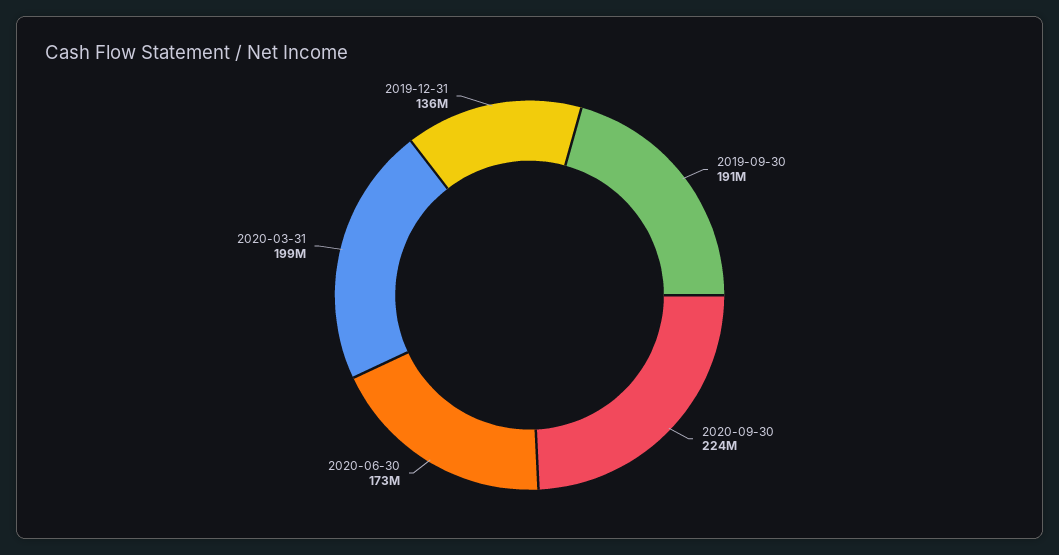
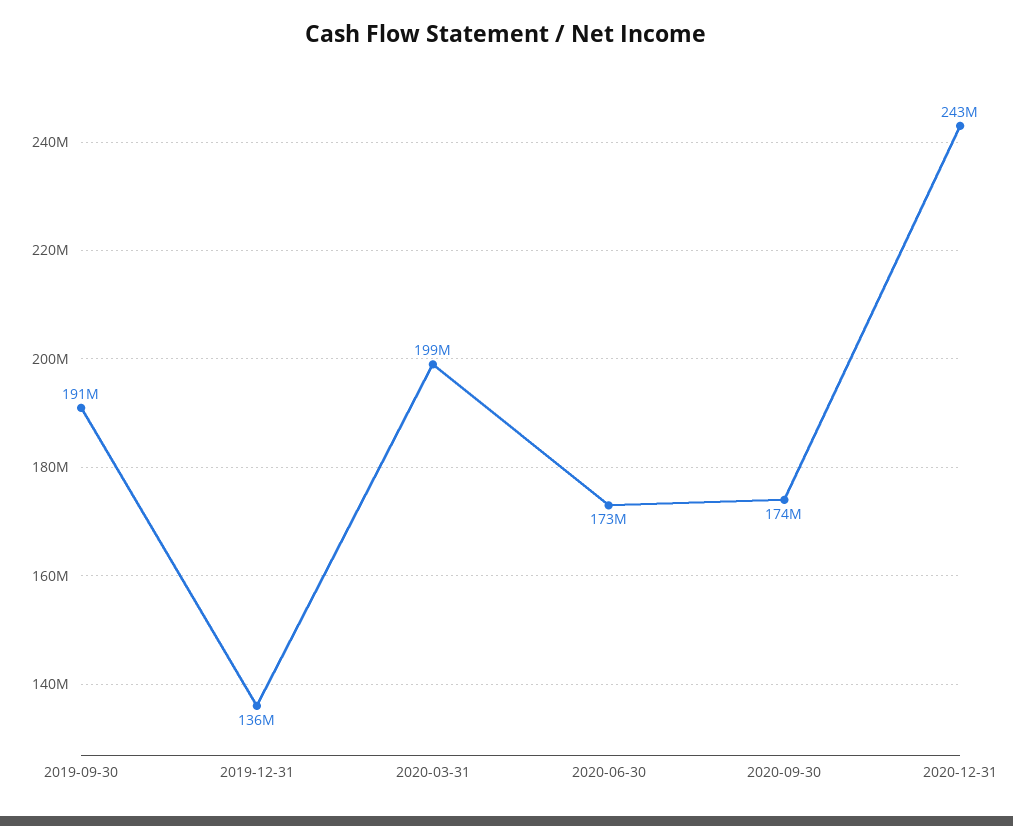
2020-09-30: 224000000 -> 174000000
2020-12-31: none -> 243000000

